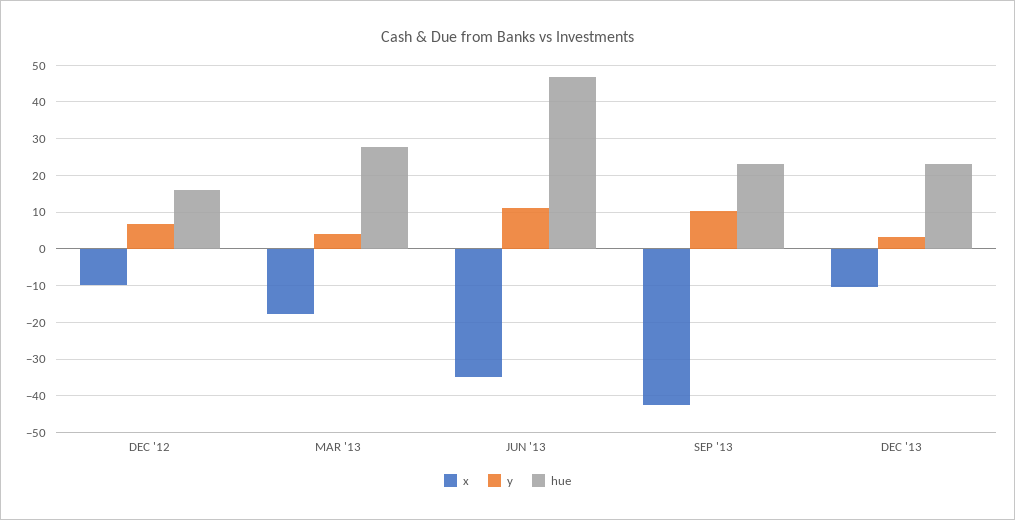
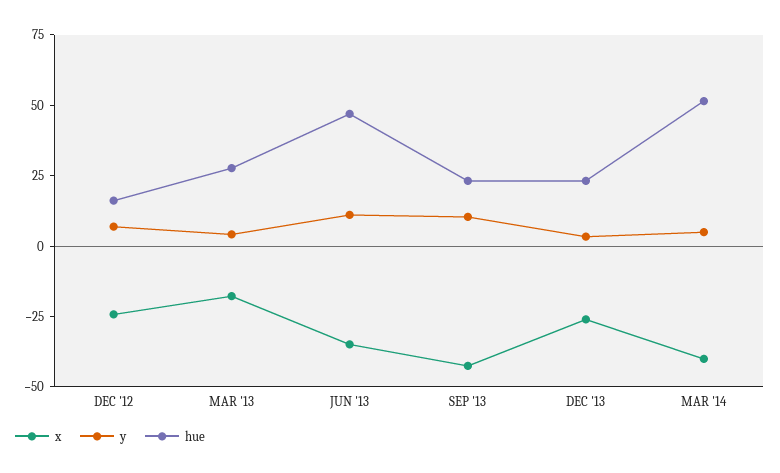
x, DEC '12: -10 -> -25
x, DEC '13: -10 -> -25
x, MAR '14: none -> -40
y, MAR '14: none -> 5
hue, MAR '14: none -> 50

